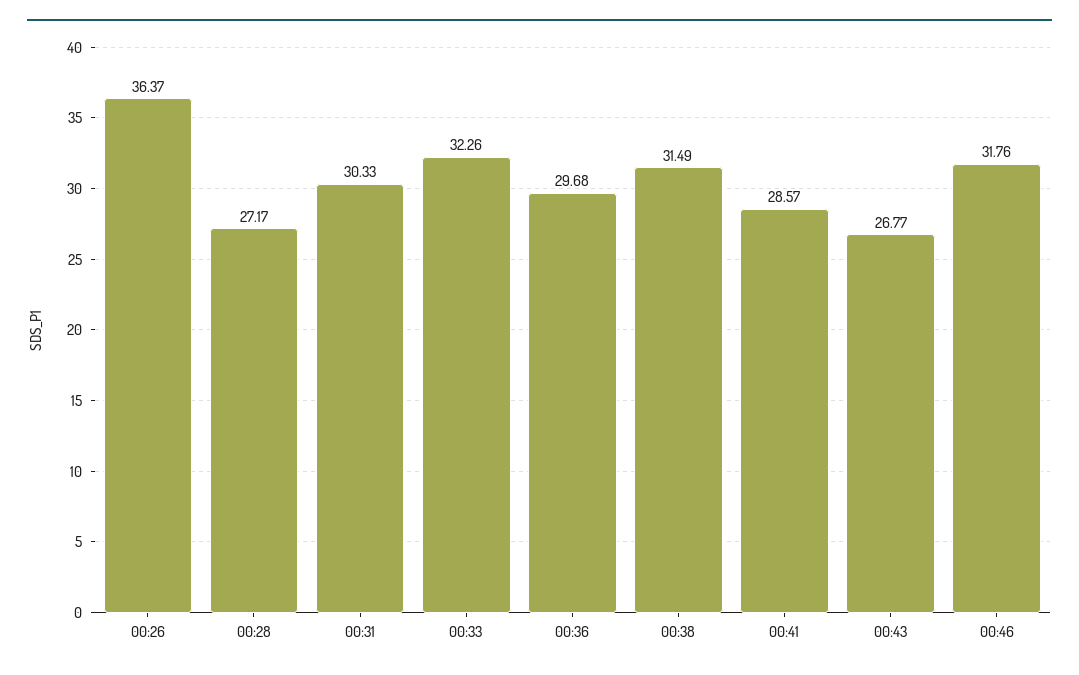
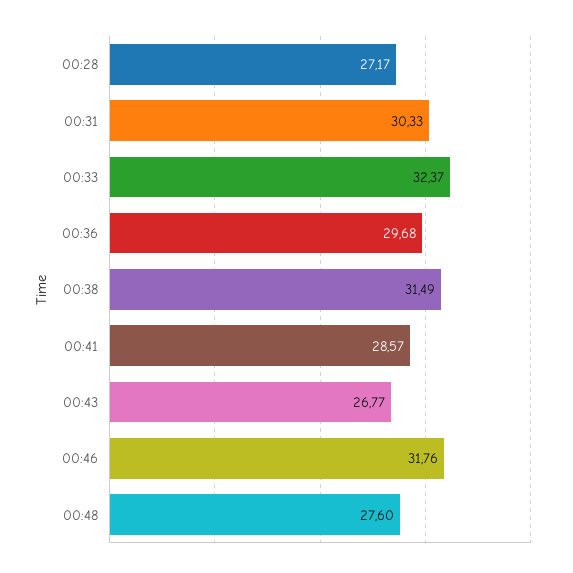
00:26: 36.37 -> none
00:33: 32.26 -> 32.37
00:48: none -> 27.6

